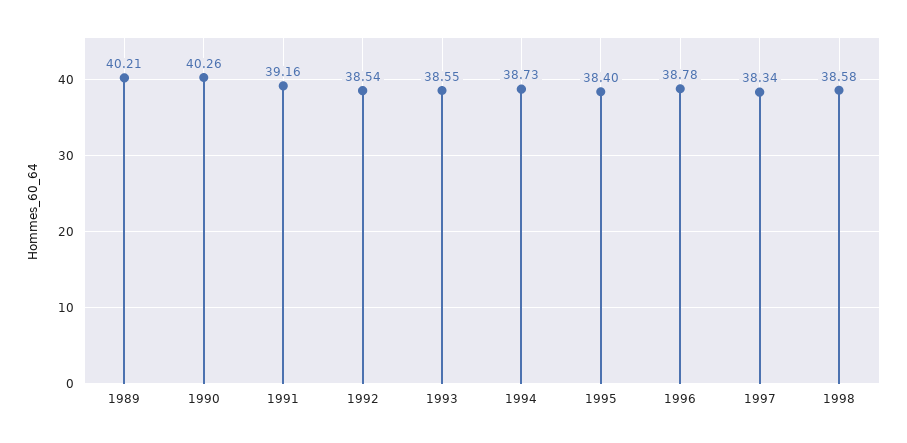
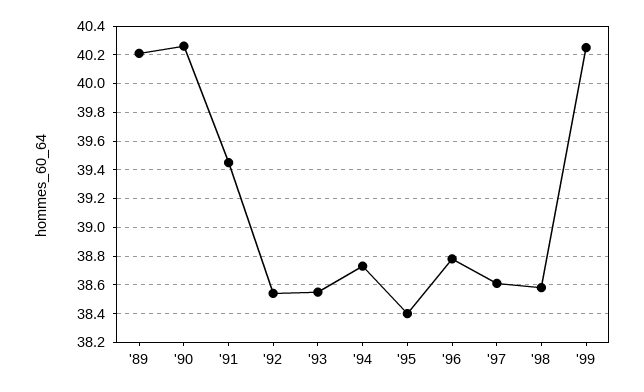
1991: 39.16 -> 39.45
1997: 38.34 -> 38.6
'99: none -> 40.25

